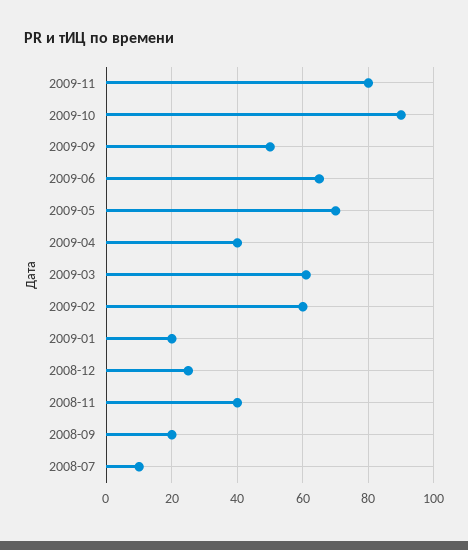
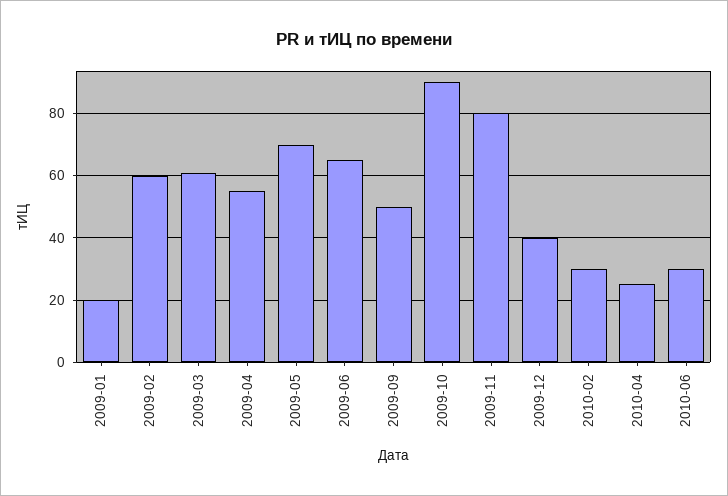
2009-04: 40 -> 55
2008-12: 25 -> none
2008-11: 40 -> none
2008-09: 20 -> none
2008-07: 10 -> none
2009-12: none -> 40
2010-02: none -> 30
2010-04: none -> 25
2010-06: none -> 30

